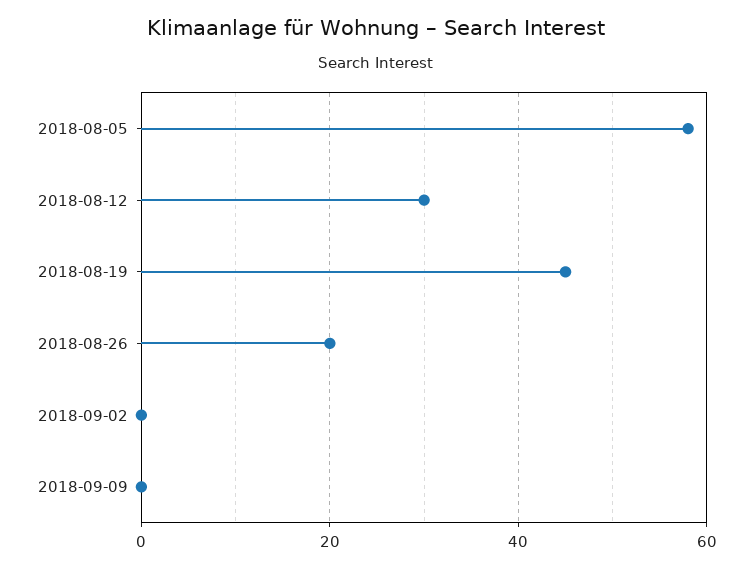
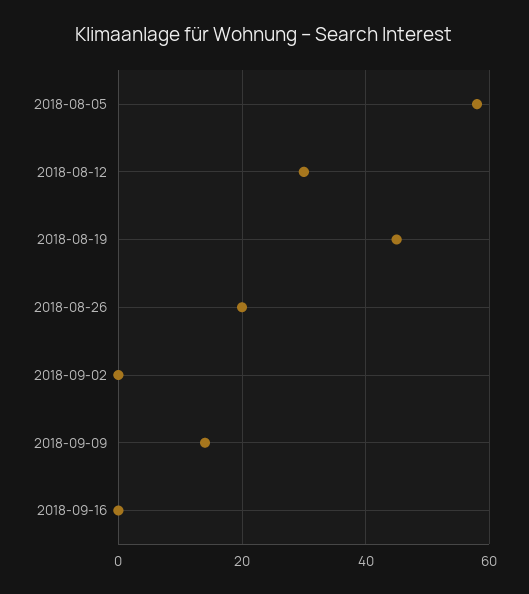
2018-09-09: 0 -> 15
2018-09-16: none -> 0

